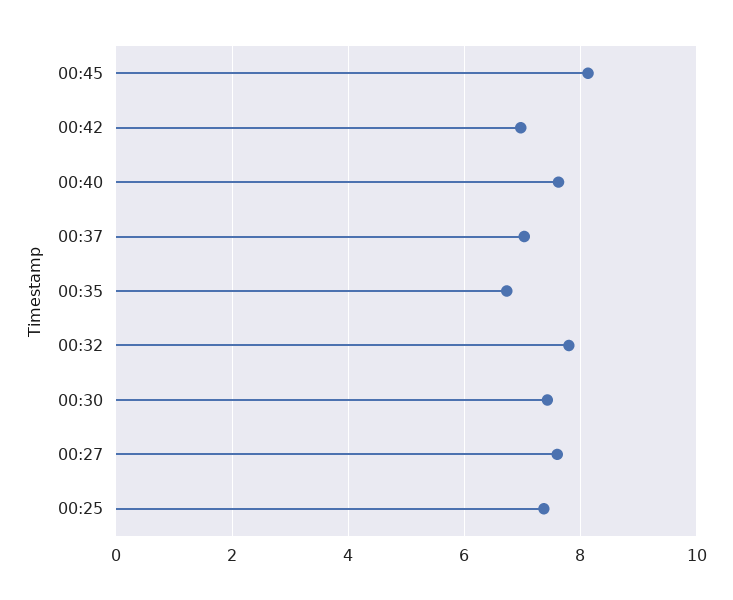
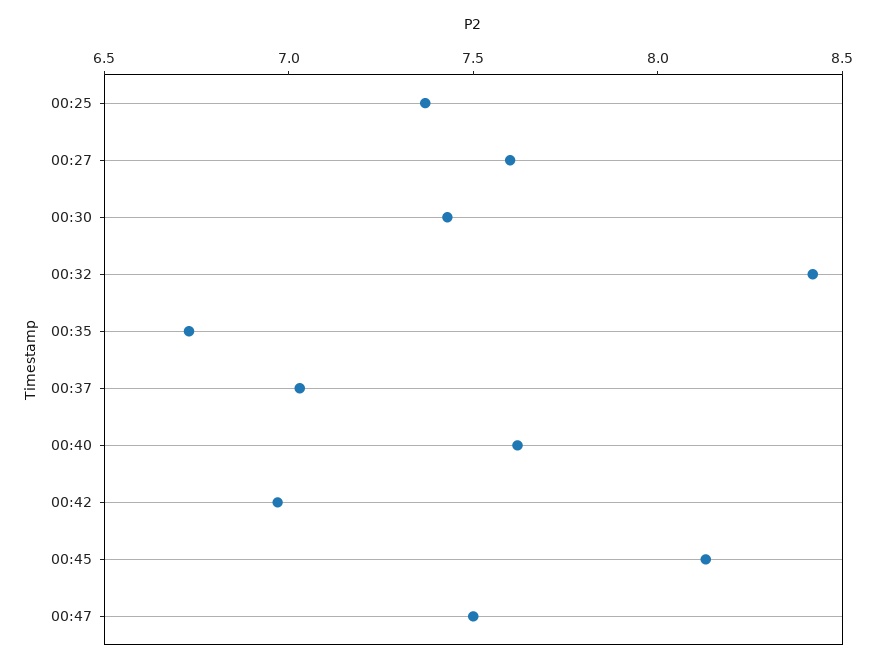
00:32: 7.8 -> 8.4
00:47: none -> 7.5

